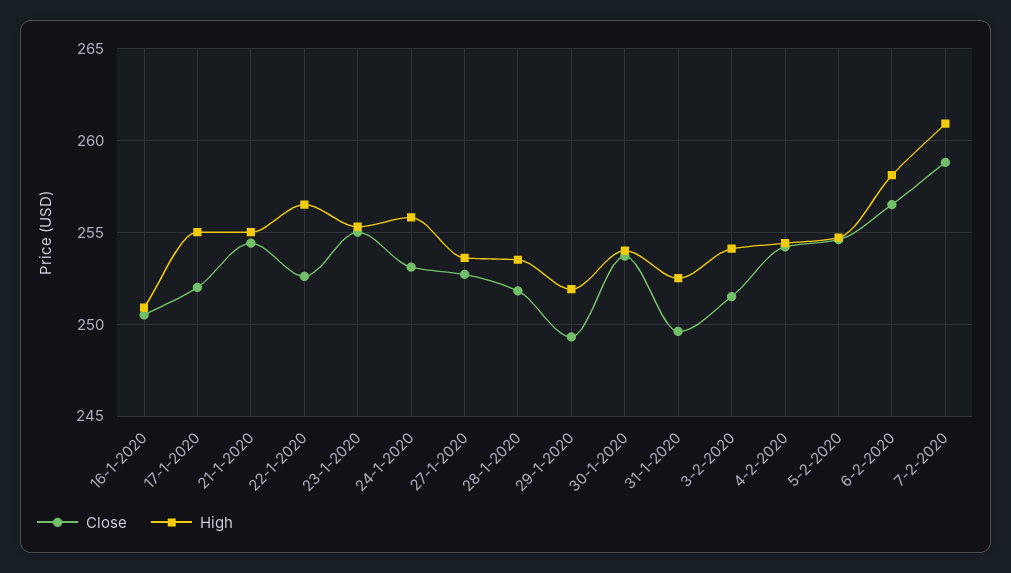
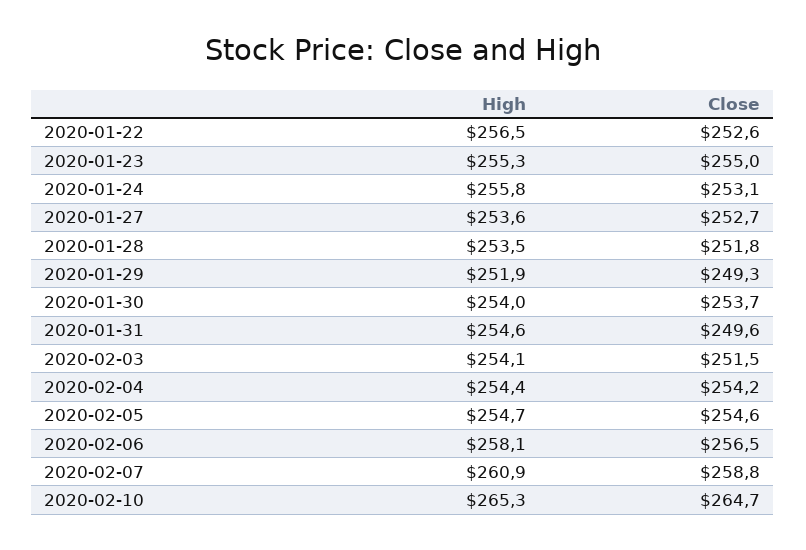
Close, 16-1-2020: 250.5 -> none
High, 16-1-2020: 251 -> none
Close, 17-1-2020: 252 -> none
High, 17-1-2020: 255 -> none
Close, 21-1-2020: 254.5 -> none
High, 21-1-2020: 255 -> none
High, 31-1-2020: 252.5 -> 254.6
High, 2020-02-10: none -> 265.3
Close, 2020-02-10: none -> 264.7

